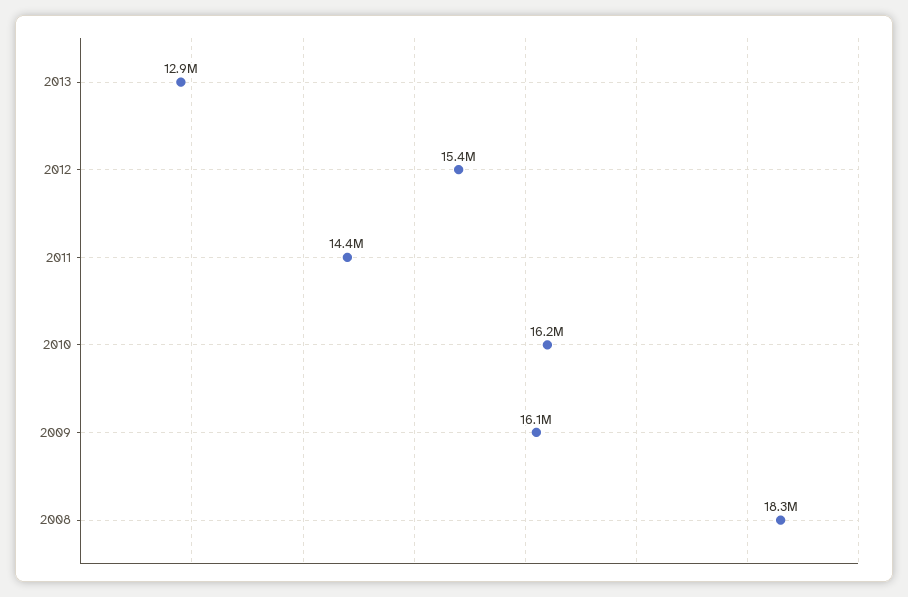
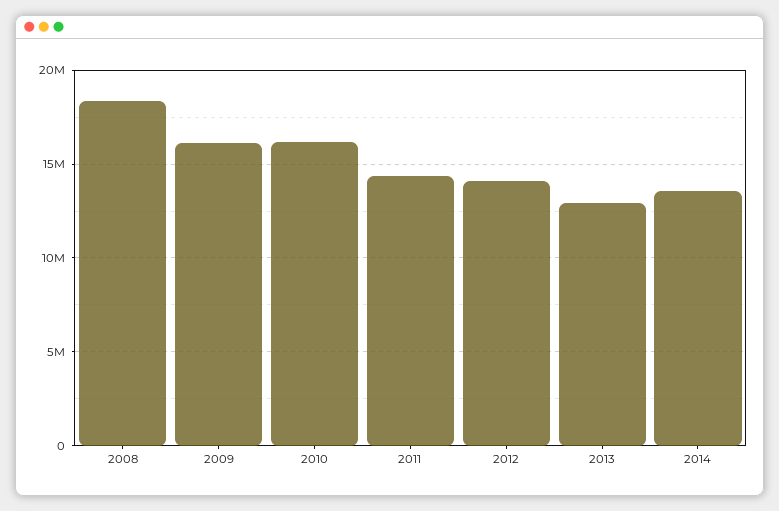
2012: 15400000 -> 14000000
2014: none -> 13500000

